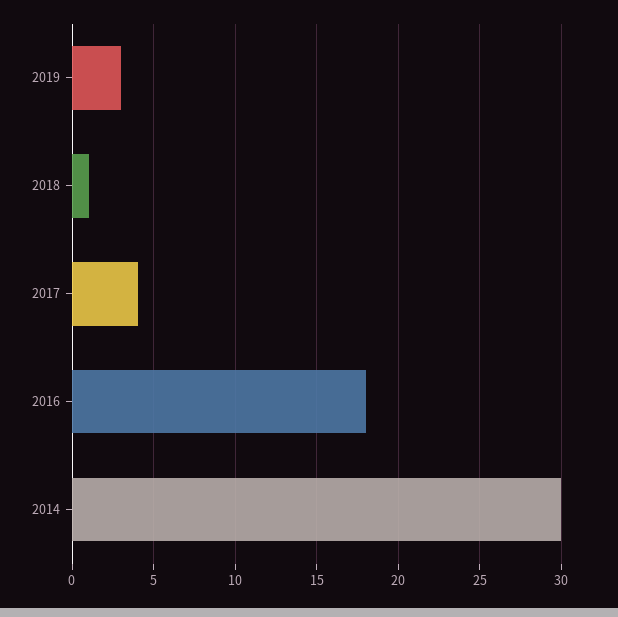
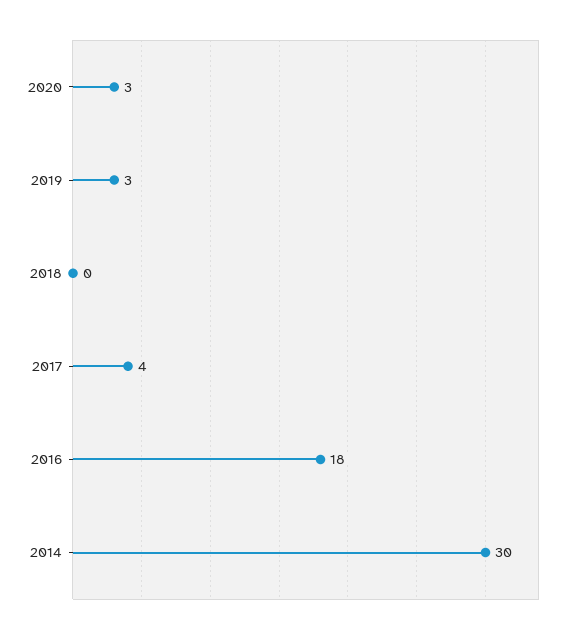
2018: 1 -> 0
2020: none -> 3

